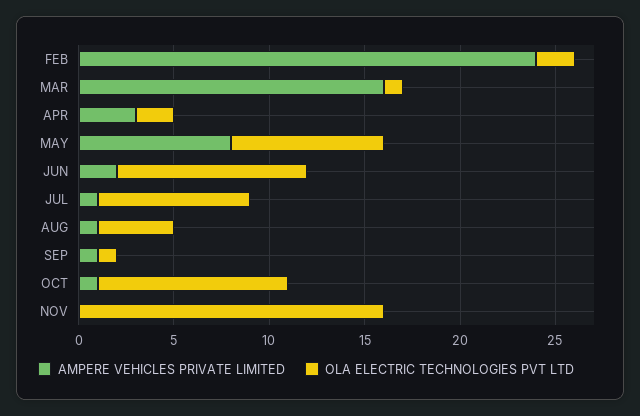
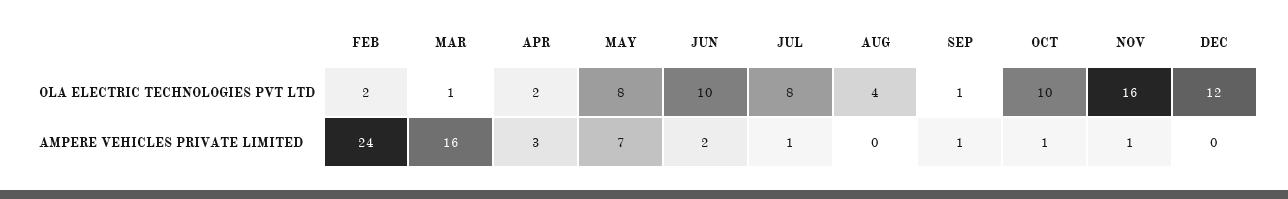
AMPERE VEHICLES PRIVATE LIMITED, MAY: 8 -> 7
AMPERE VEHICLES PRIVATE LIMITED, AUG: 1 -> 0
AMPERE VEHICLES PRIVATE LIMITED, NOV: 0 -> 1
OLA ELECTRIC TECHNOLOGIES PVT LTD, DEC: none -> 12
AMPERE VEHICLES PRIVATE LIMITED, DEC: none -> 0

